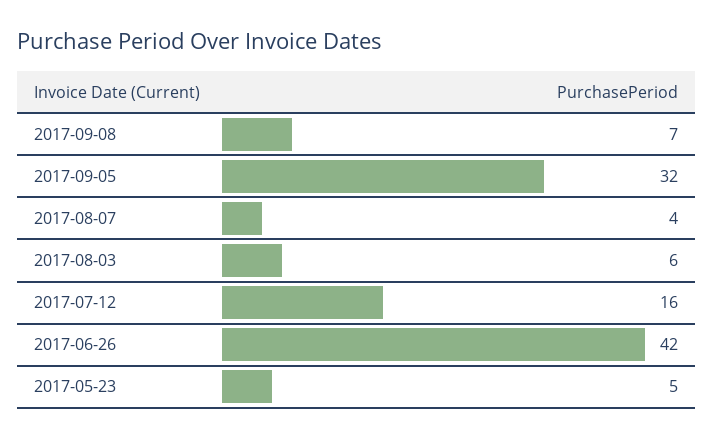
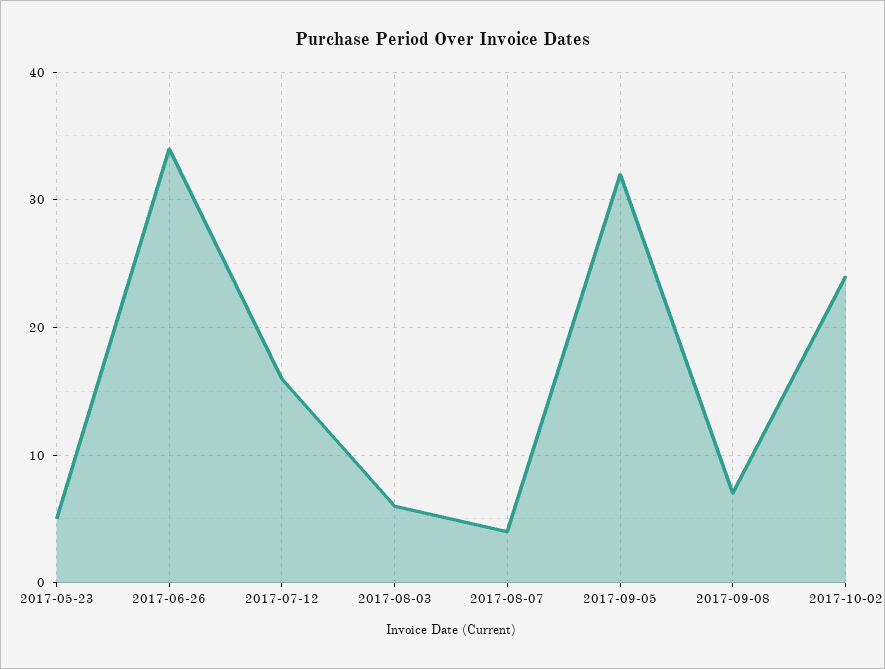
2017-06-26: 42 -> 34
2017-10-02: none -> 24

